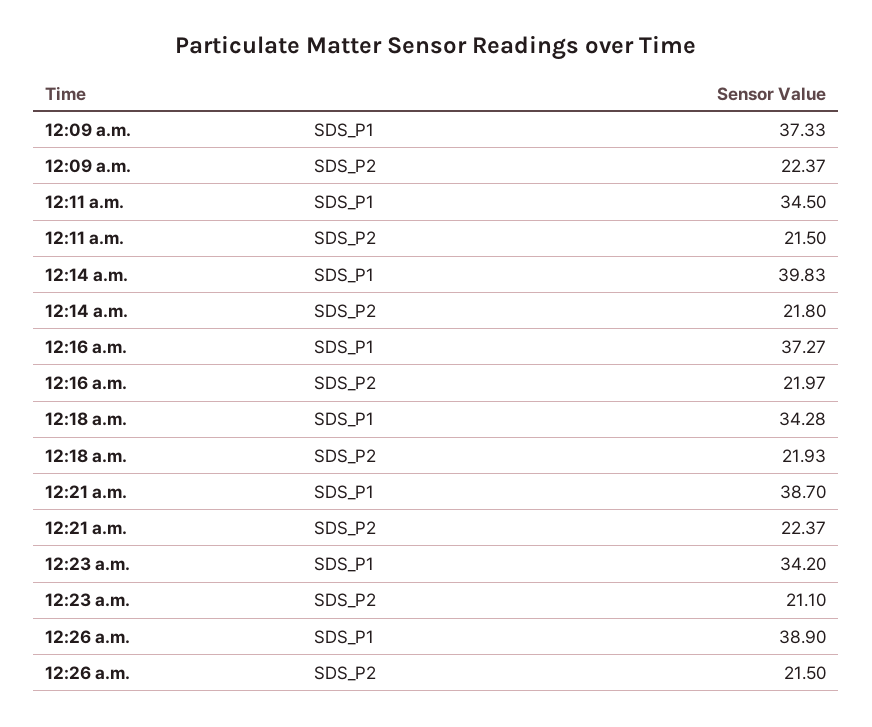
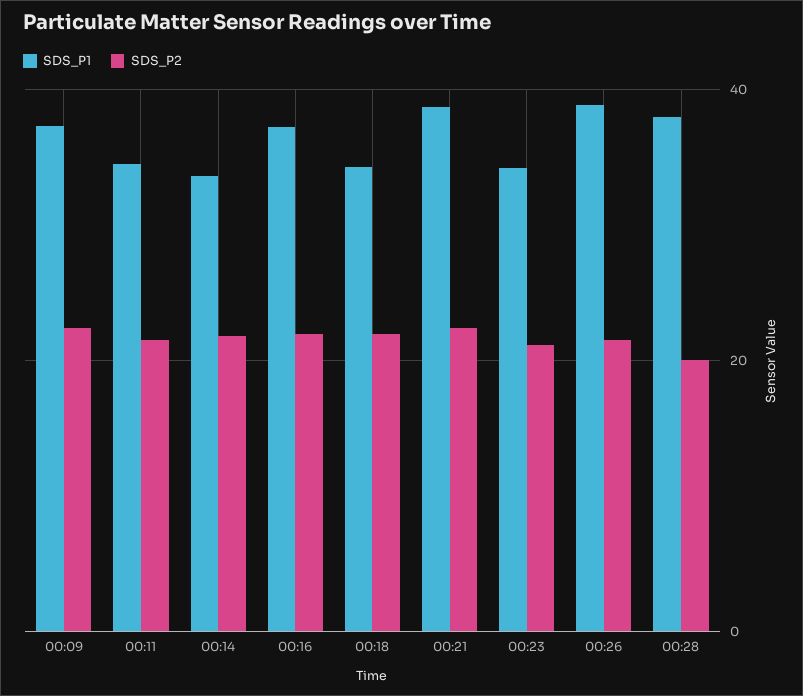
SDS_P1, 12:14 a.m.: 39.83 -> 34
SDS_P1, 00:28: none -> 38
SDS_P2, 00:28: none -> 20

